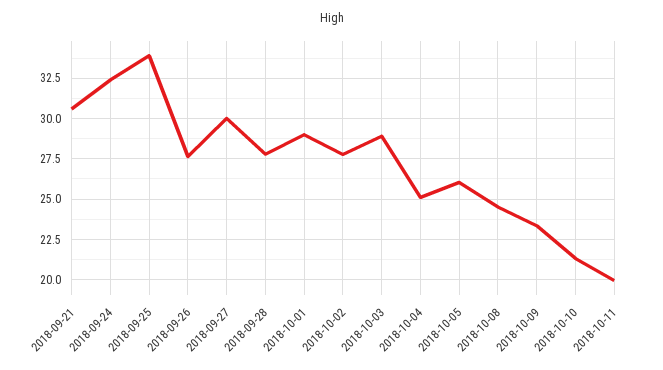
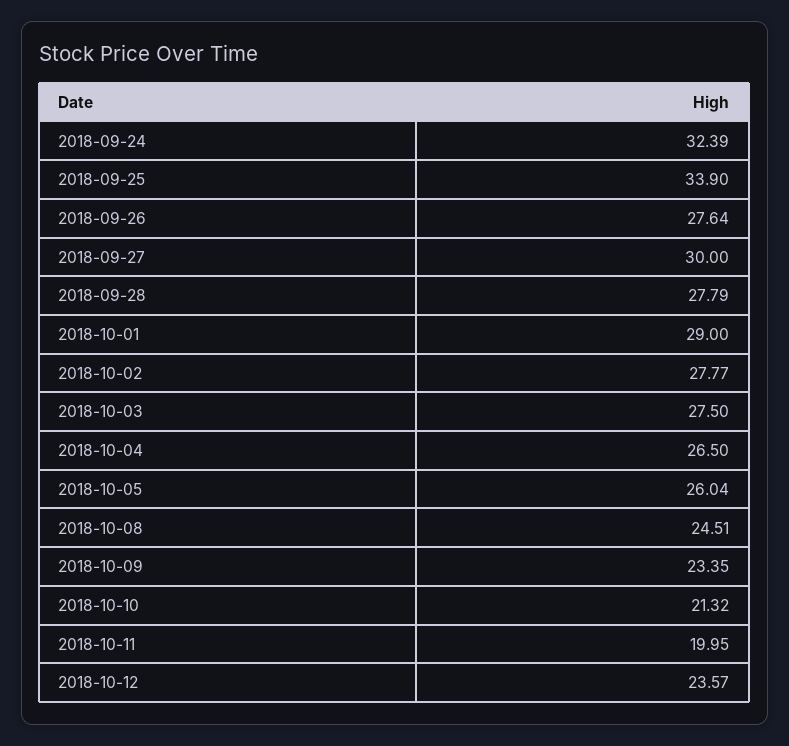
2018-09-21: 30.5 -> none
2018-10-03: 29 -> 27.5
2018-10-04: 25 -> 26.5
2018-10-12: none -> 23.57

